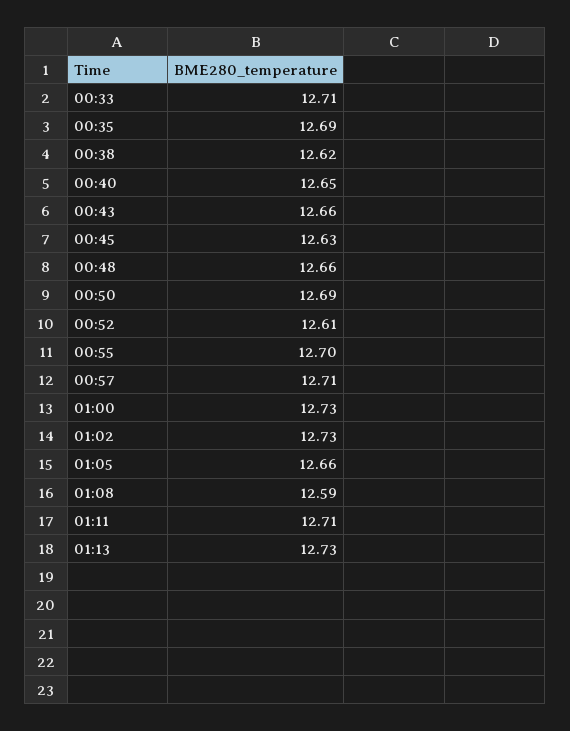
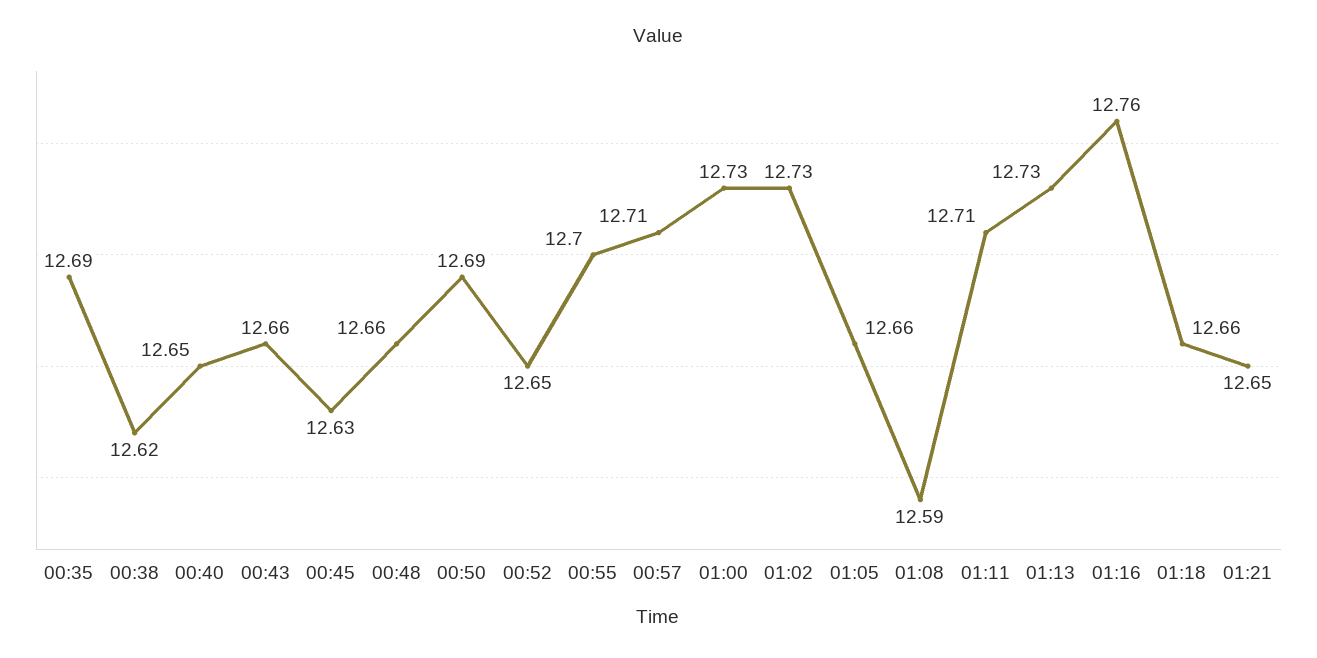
00:33: 12.71 -> none
00:52: 12.61 -> 12.65
01:16: none -> 12.76
01:18: none -> 12.66
01:21: none -> 12.65

